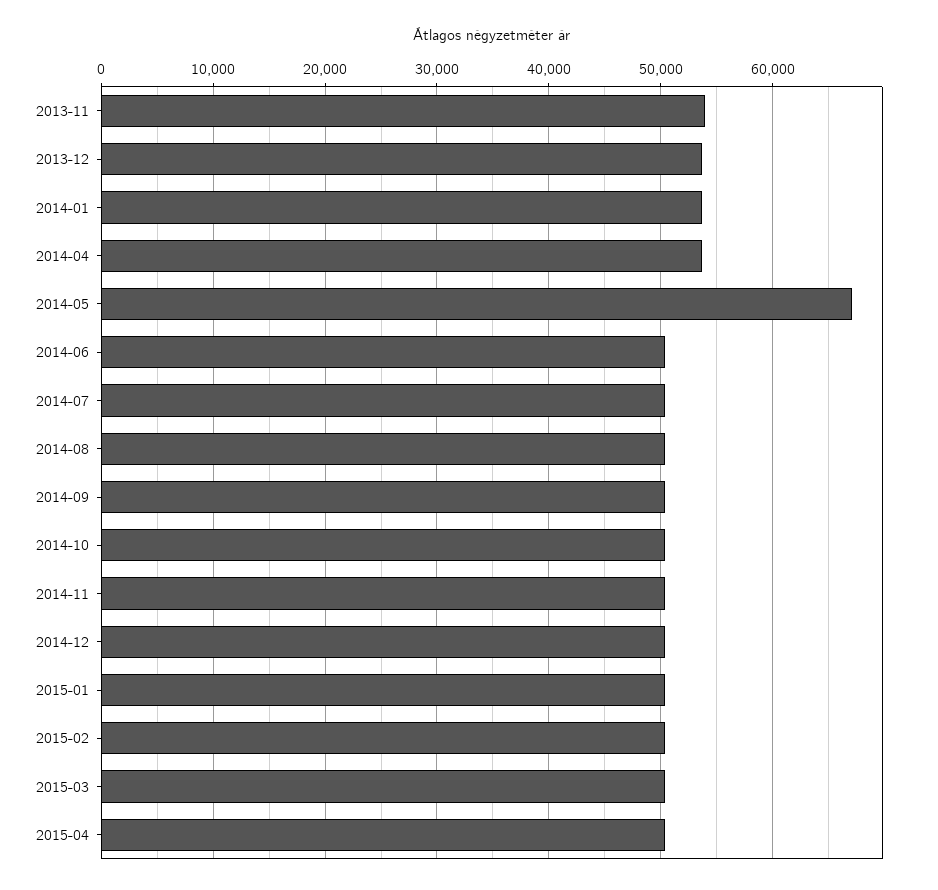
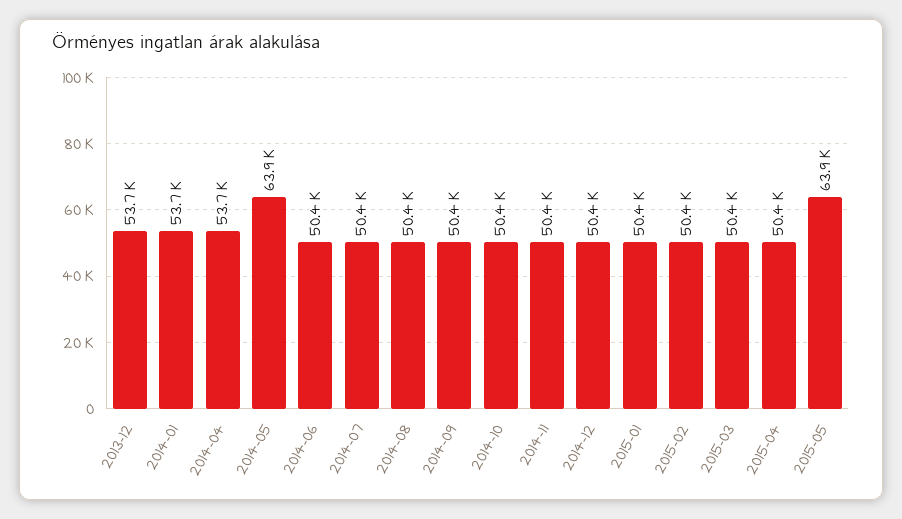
2013-11: 54000 -> none
2014-05: 67000 -> 63900
2015-05: none -> 63900

